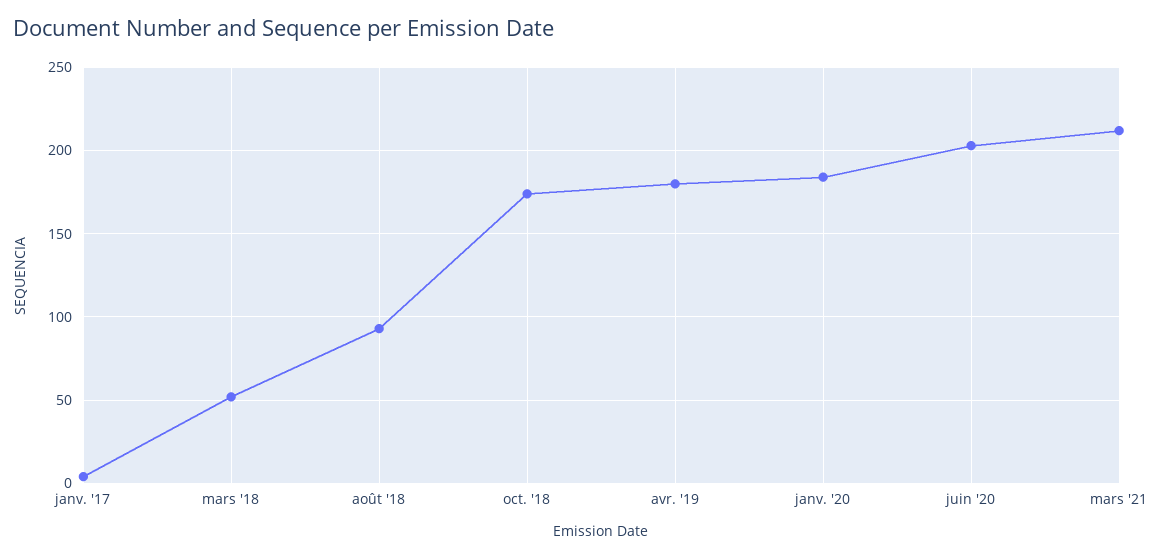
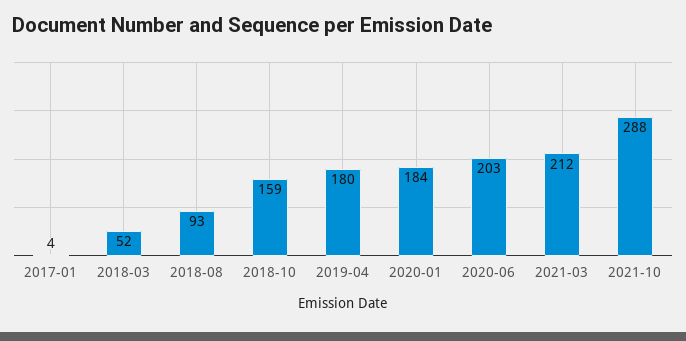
oct. '18: 175 -> 159
2021-10: none -> 288

